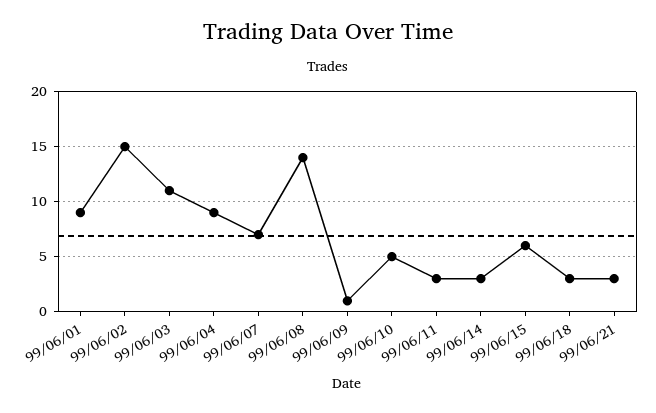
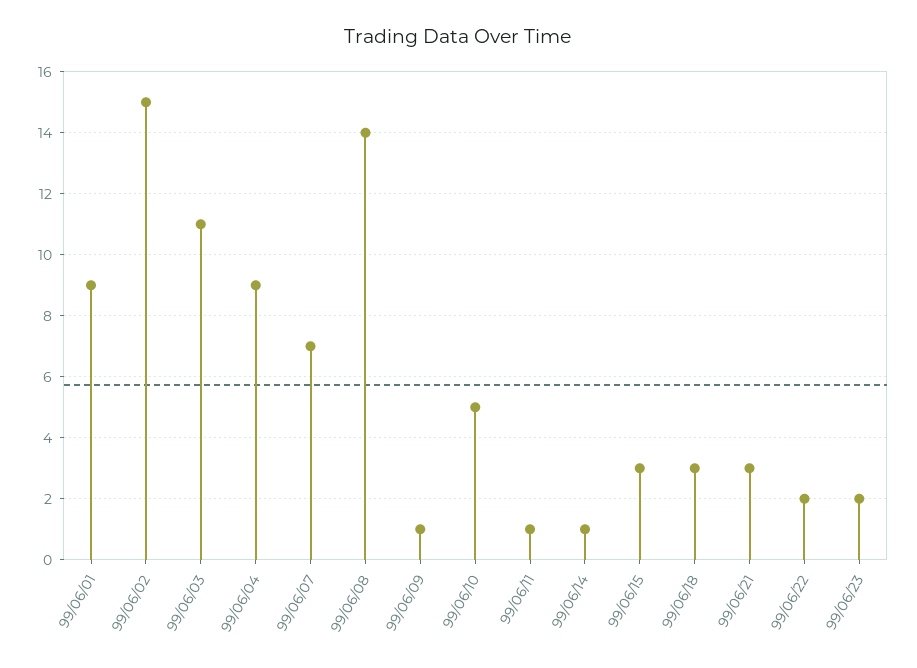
99/06/11: 3 -> 1
99/06/14: 3 -> 1
99/06/15: 6 -> 3
99/06/22: none -> 2
99/06/23: none -> 2

